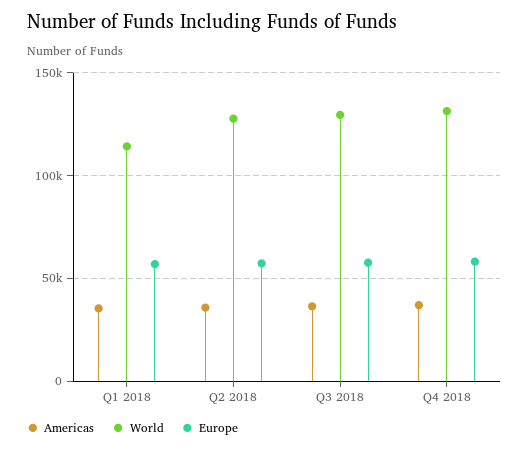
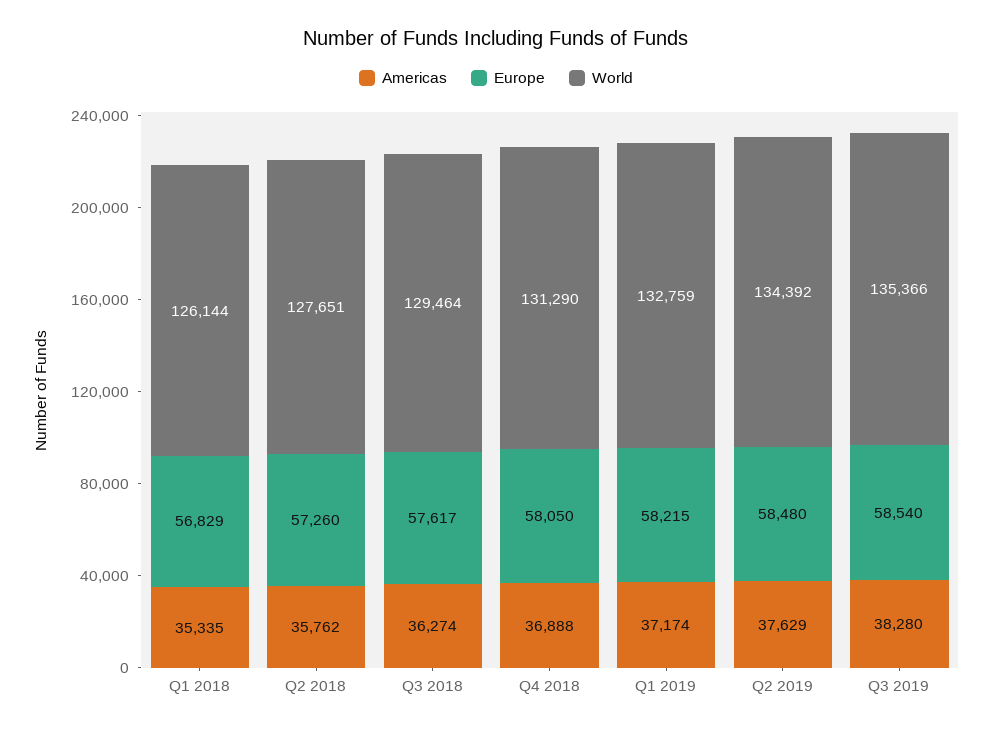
World, Q1 2018: 115000 -> 126144
Americas, Q1 2019: none -> 37174
Europe, Q1 2019: none -> 58215
World, Q1 2019: none -> 132759
Americas, Q2 2019: none -> 37629
Europe, Q2 2019: none -> 58480
World, Q2 2019: none -> 134392
Americas, Q3 2019: none -> 38280
Europe, Q3 2019: none -> 58540
World, Q3 2019: none -> 135366

